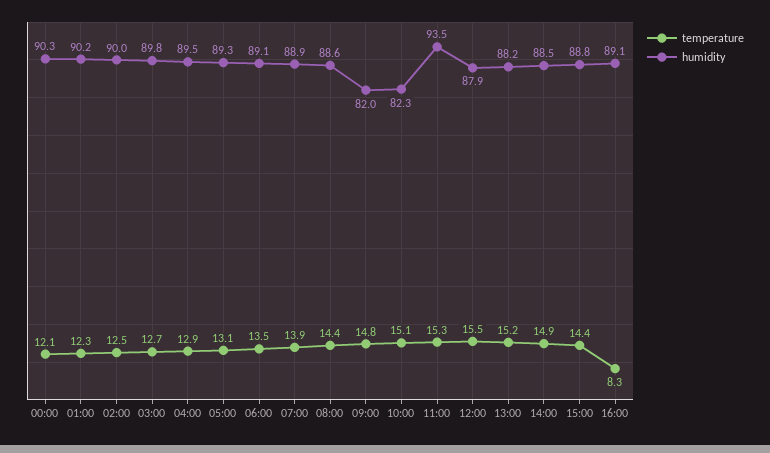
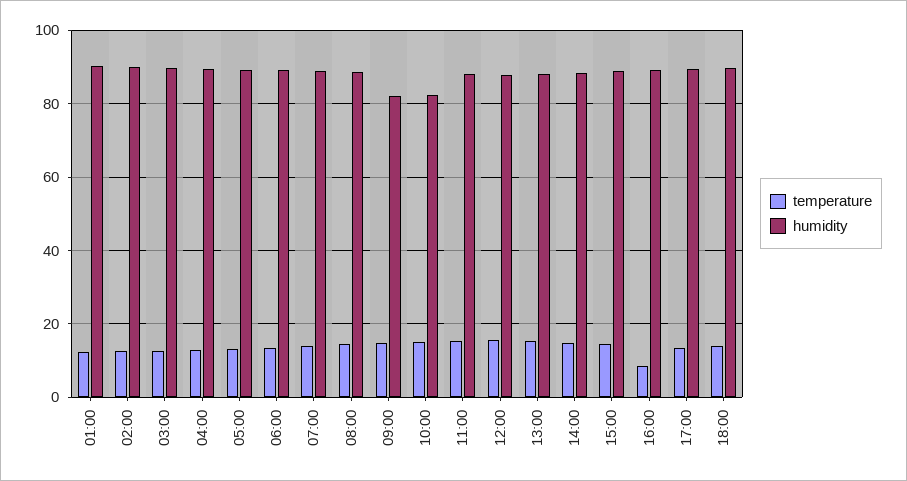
temperature, 00:00: 12.1 -> none
humidity, 00:00: 90.3 -> none
humidity, 11:00: 93.5 -> 88
temperature, 17:00: none -> 14
humidity, 17:00: none -> 90
temperature, 18:00: none -> 14
humidity, 18:00: none -> 90

